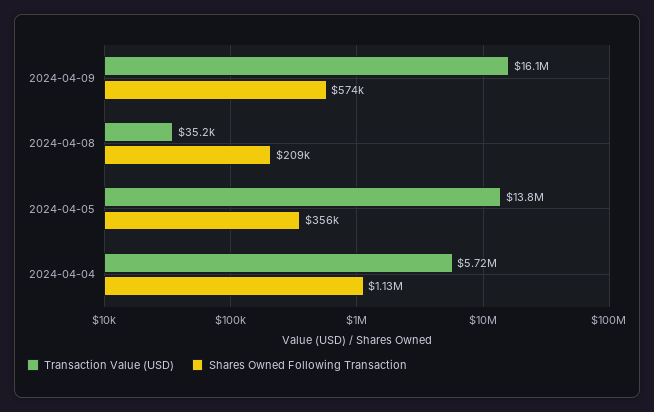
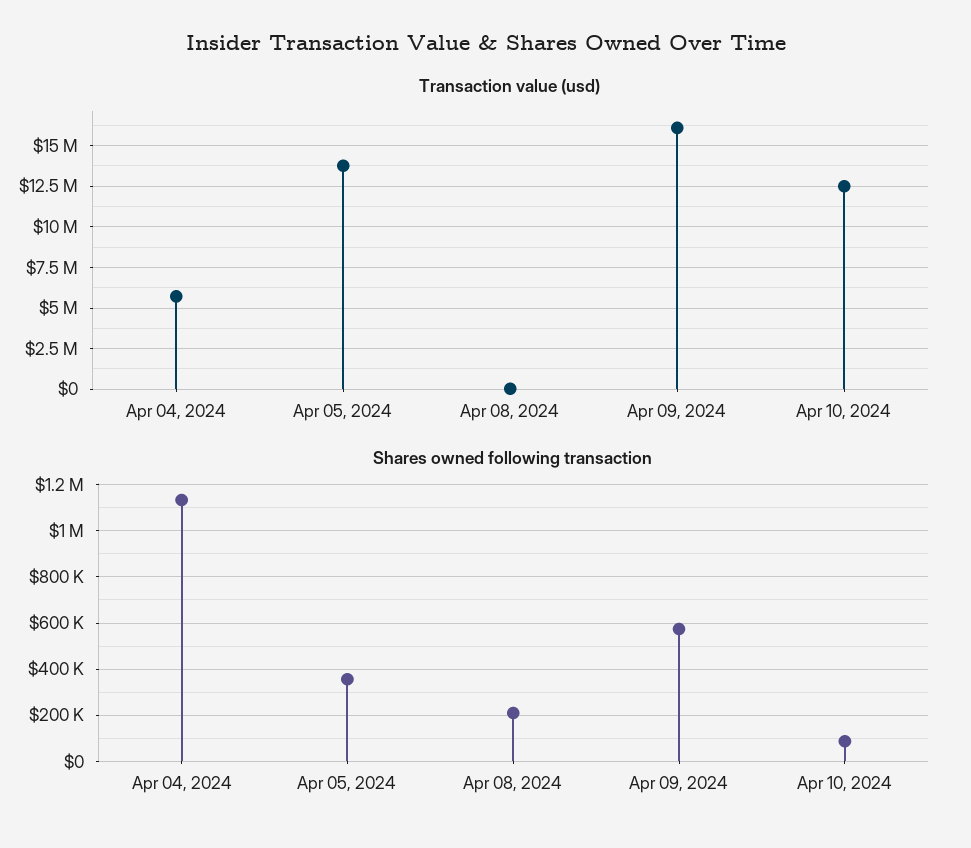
Transaction Value (USD), Apr 10, 2024: none -> 12500000
Shares Owned Following Transaction, Apr 10, 2024: none -> 100000

